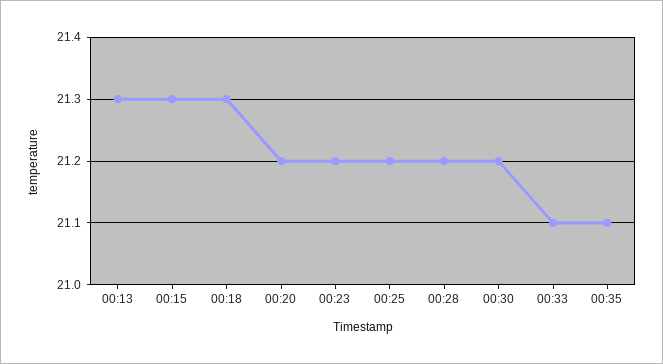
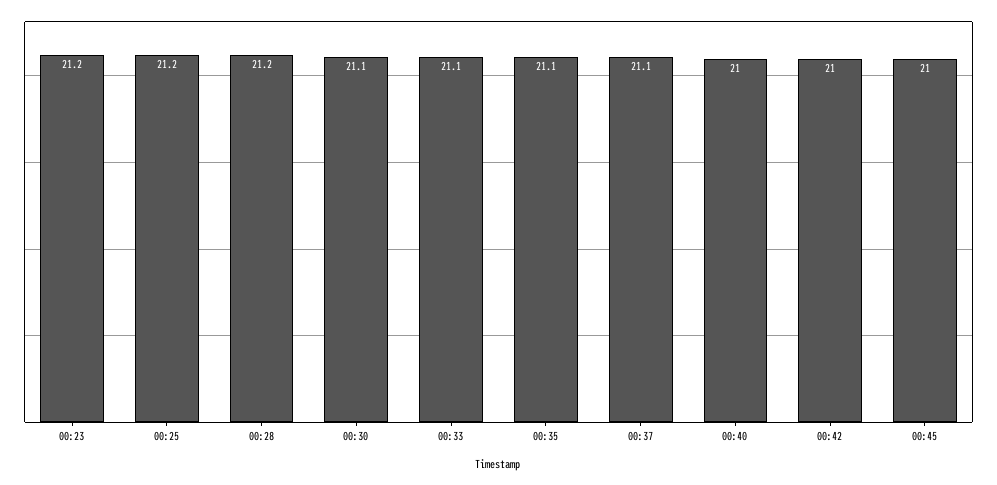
00:13: 21.3 -> none
00:15: 21.3 -> none
00:18: 21.3 -> none
00:20: 21.2 -> none
00:30: 21.2 -> 21.1
00:37: none -> 21.1
00:40: none -> 21
00:42: none -> 21
00:45: none -> 21

